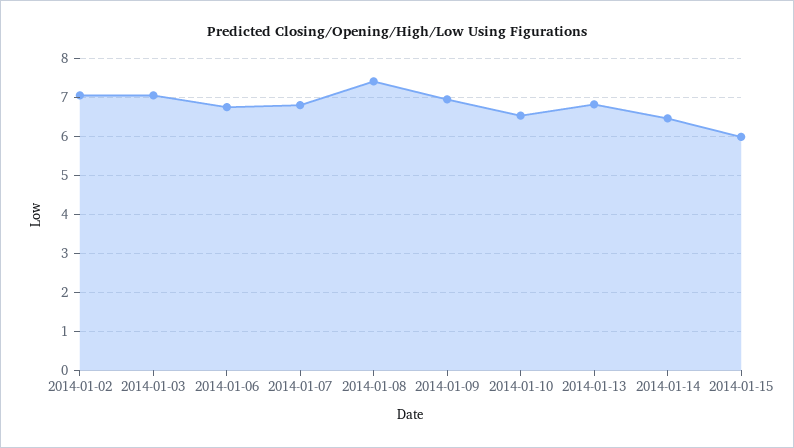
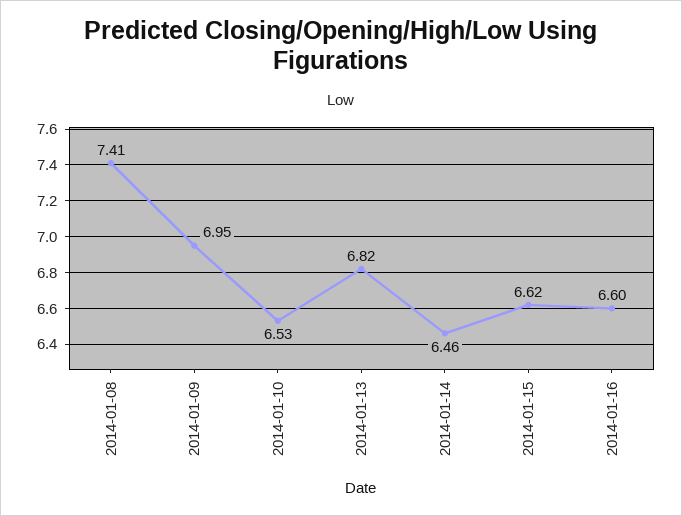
2014-01-02: 7 -> none
2014-01-03: 7 -> none
2014-01-06: 6.8 -> none
2014-01-07: 6.8 -> none
2014-01-15: 6 -> 6.62
2014-01-16: none -> 6.6

